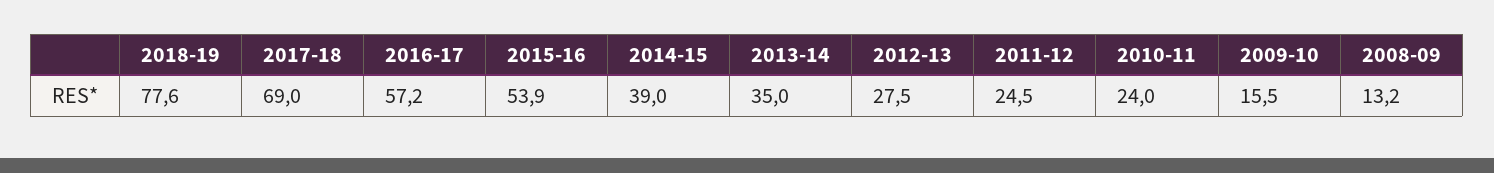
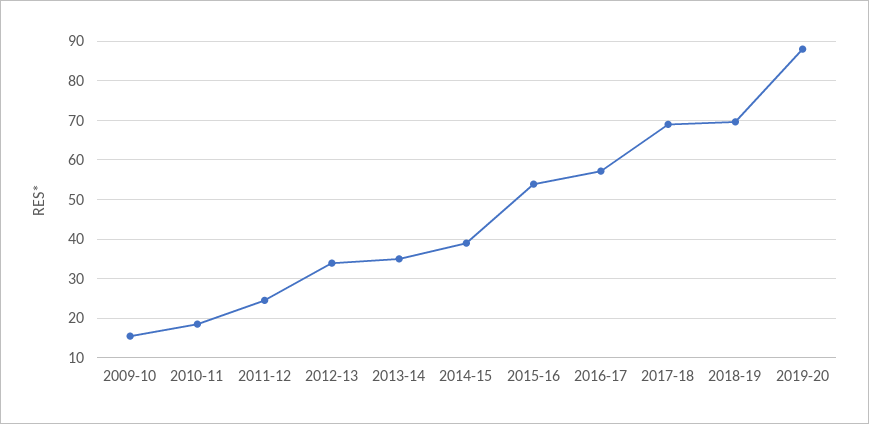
2018-19: 77.6 -> 70
2012-13: 27.5 -> 34
2010-11: 24 -> 18
2008-09: 13.2 -> none
2019-20: none -> 88

